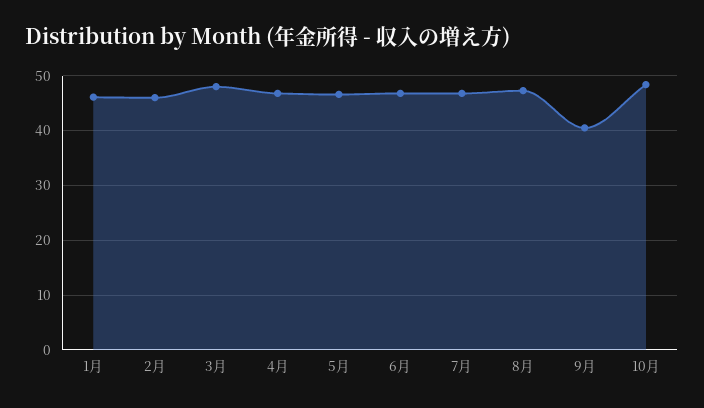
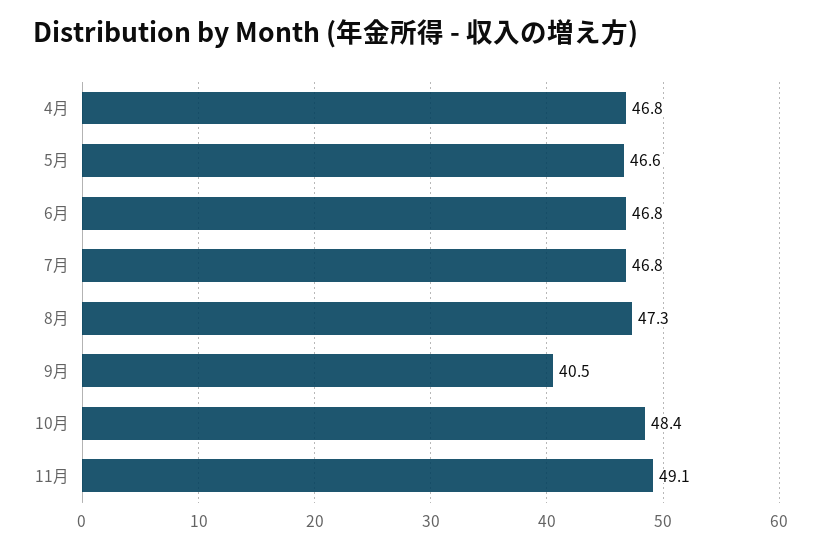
1月: 46 -> none
2月: 46 -> none
3月: 48 -> none
11月: none -> 49.1

